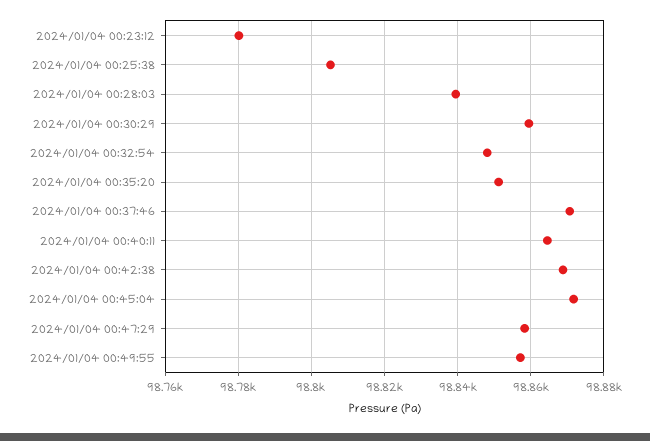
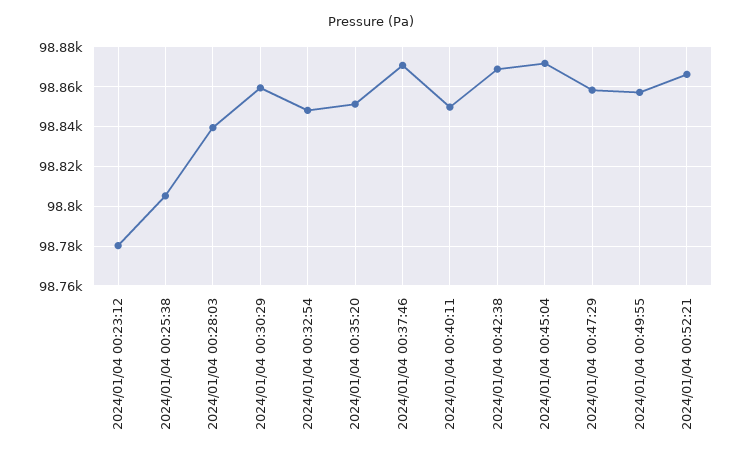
2024/01/04 00:40:11: 98864 -> 98850
2024/01/04 00:52:21: none -> 98865

